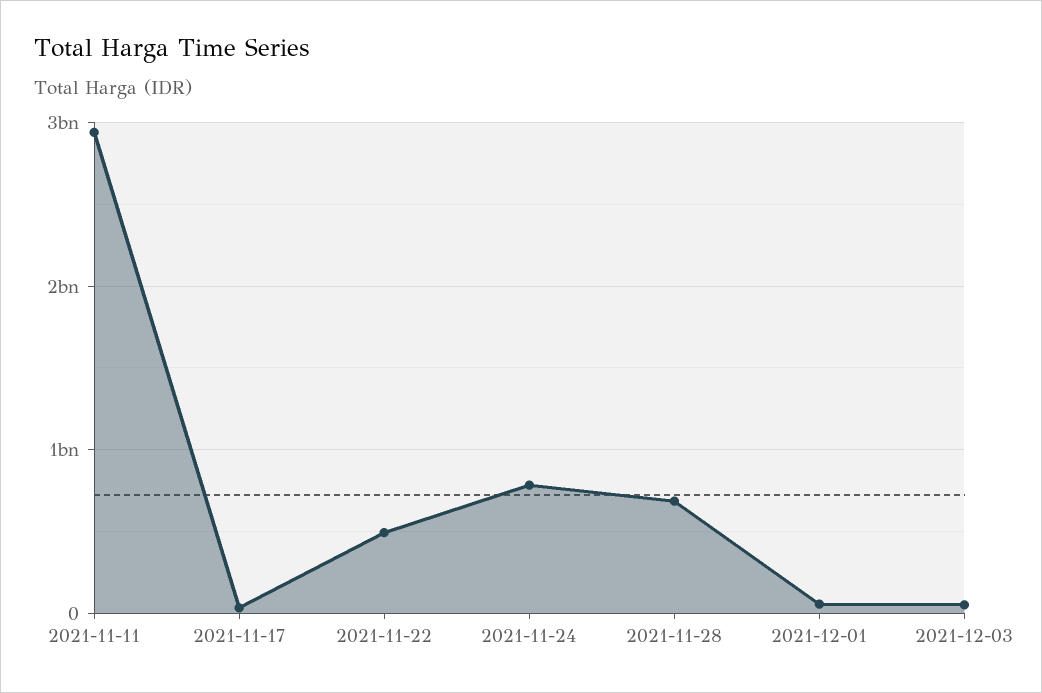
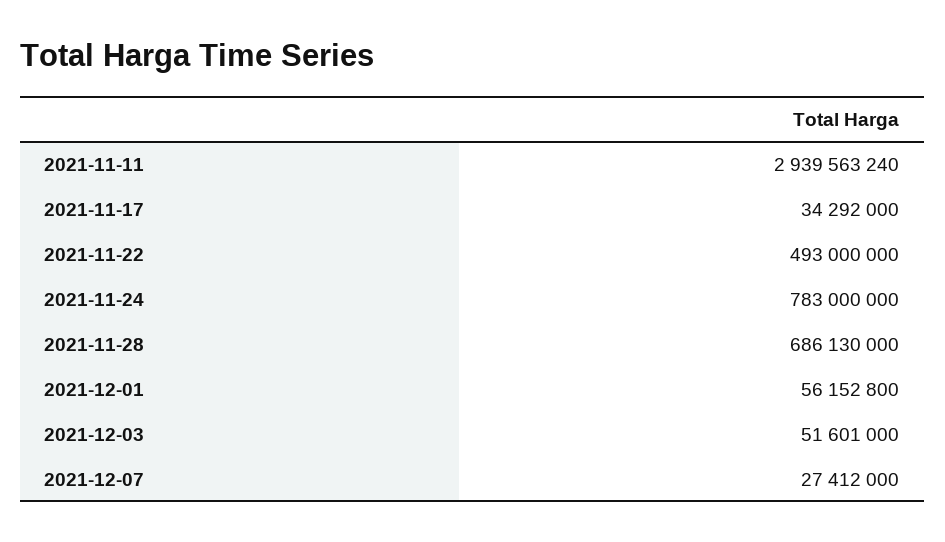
2021-12-07: none -> 27412000

